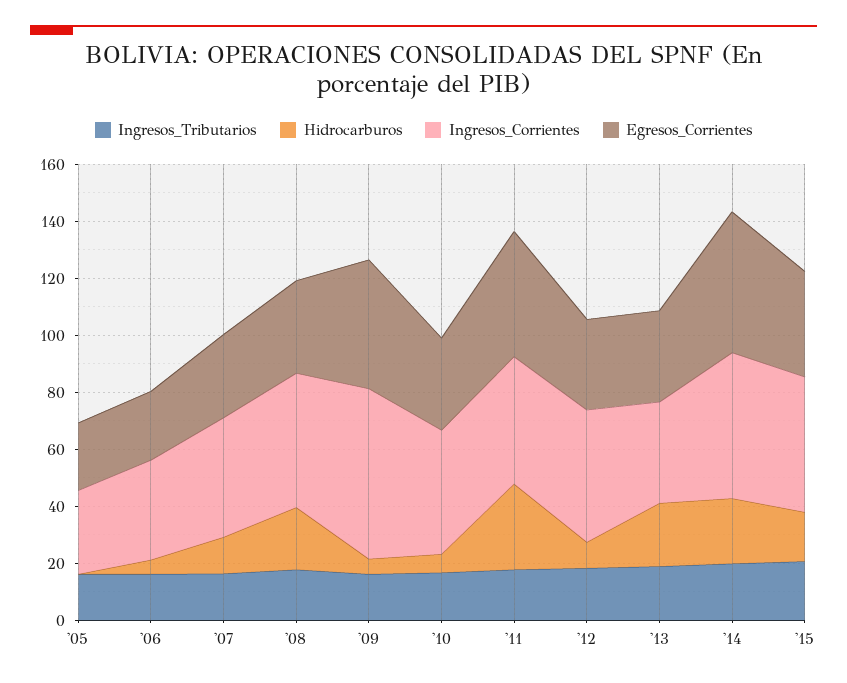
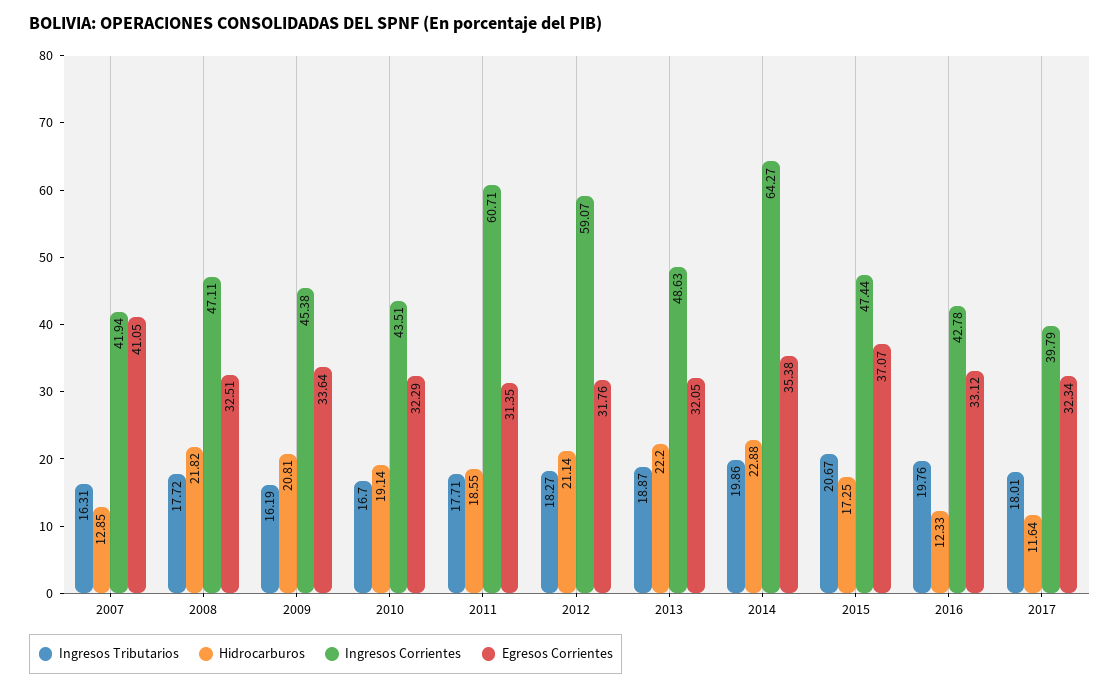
Ingresos_Tributarios, '05: 15 -> none
Hidrocarburos, '05: 0 -> none
Ingresos_Corrientes, '05: 30 -> none
Egresos_Corrientes, '05: 25 -> none
Ingresos_Tributarios, '06: 15 -> none
Hidrocarburos, '06: 5 -> none
Ingresos_Corrientes, '06: 35 -> none
Egresos_Corrientes, '06: 25 -> none
Egresos_Corrientes, '07: 30 -> 41.05
Hidrocarburos, '09: 5 -> 20.81
Ingresos_Corrientes, '09: 60 -> 45.38
Egresos_Corrientes, '09: 45 -> 33.64
Hidrocarburos, '10: 5 -> 19.14
Hidrocarburos, '11: 30 -> 18.55
Ingresos_Corrientes, '11: 45 -> 60.71
Egresos_Corrientes, '11: 45 -> 31.35
Hidrocarburos, '12: 10 -> 21.14
Ingresos_Corrientes, '12: 45 -> 59.07
Ingresos_Corrientes, '13: 35 -> 48.63
Ingresos_Corrientes, '14: 50 -> 64.27
Egresos_Corrientes, '14: 50 -> 35.38
Ingresos_Tributarios, 2016: none -> 19.76
Hidrocarburos, 2016: none -> 12.33
Ingresos_Corrientes, 2016: none -> 42.78
Egresos_Corrientes, 2016: none -> 33.12
Ingresos_Tributarios, 2017: none -> 18.01
Hidrocarburos, 2017: none -> 11.64
Ingresos_Corrientes, 2017: none -> 39.79
Egresos_Corrientes, 2017: none -> 32.34

